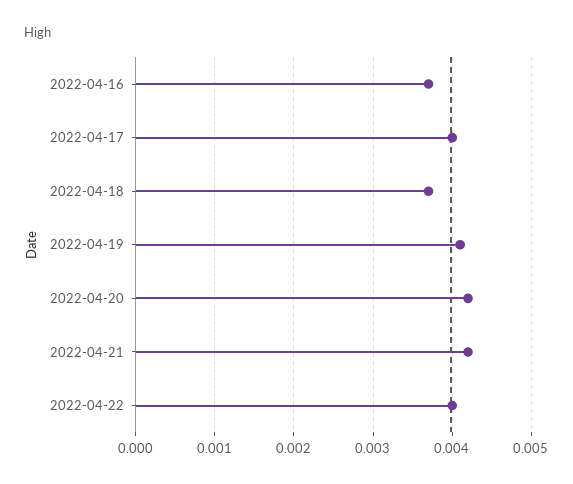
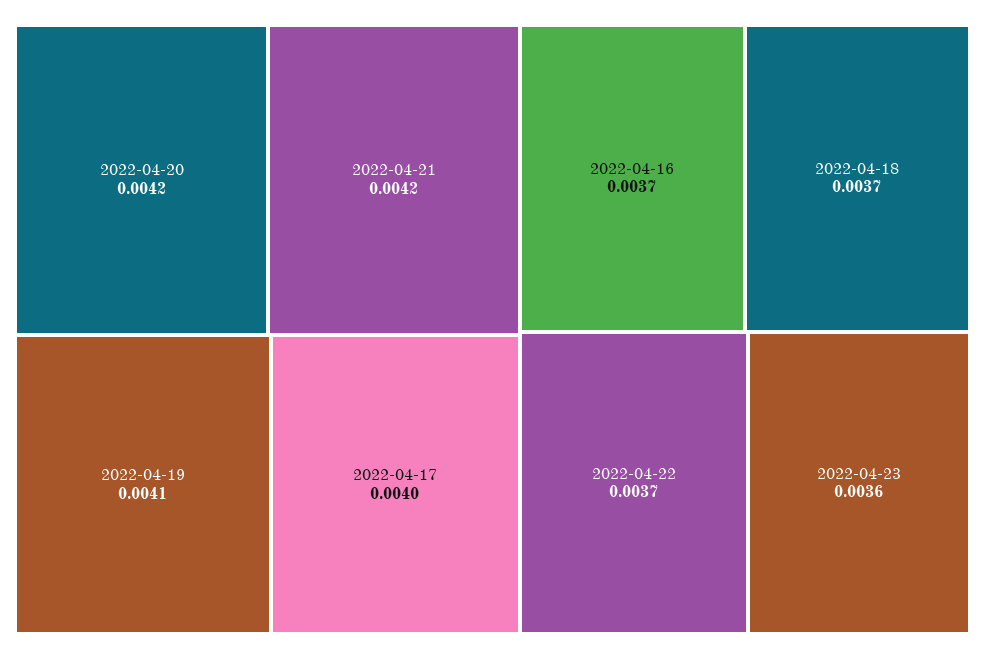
2022-04-22: 0.004 -> 0.0037
2022-04-23: none -> 0.0036

